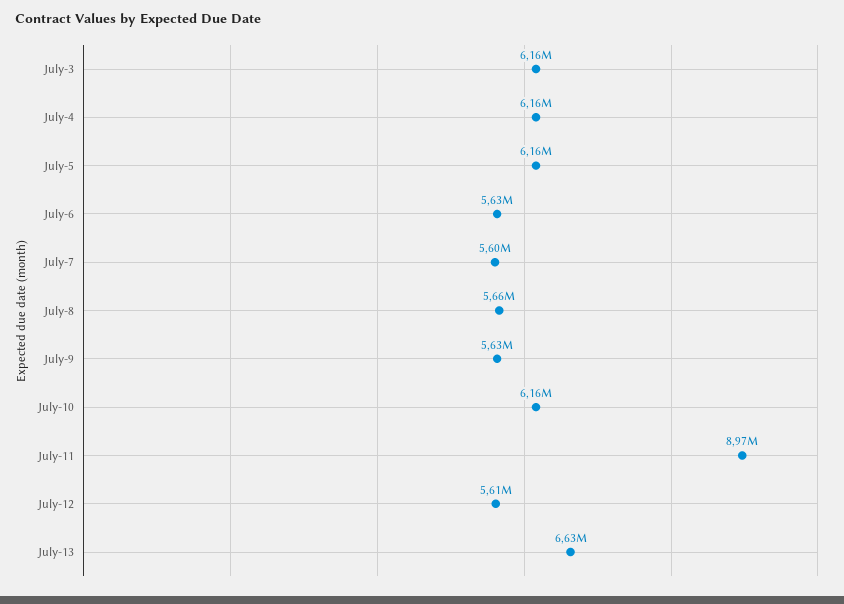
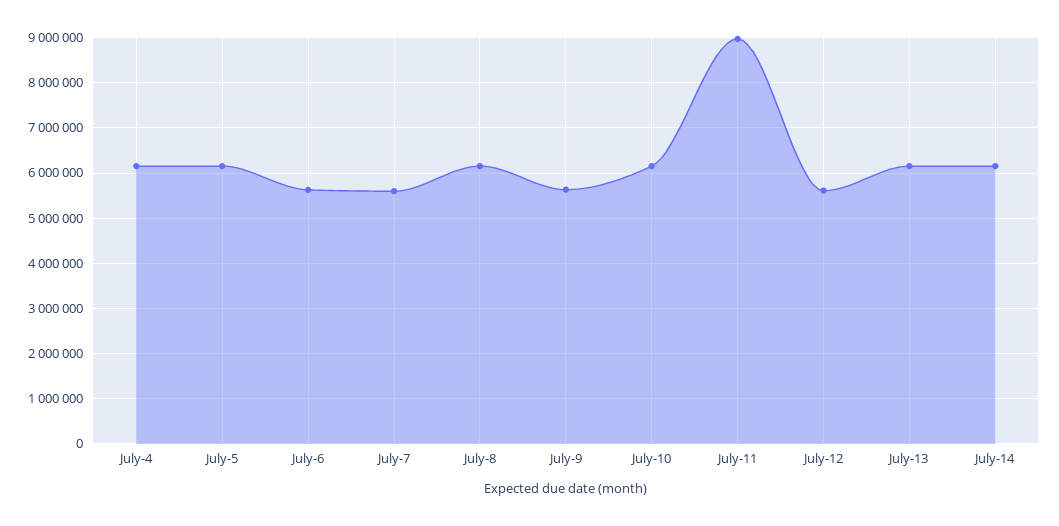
July-3: 6160000 -> none
July-8: 5660000 -> 6200000
July-13: 6630000 -> 6200000
July-14: none -> 6200000

